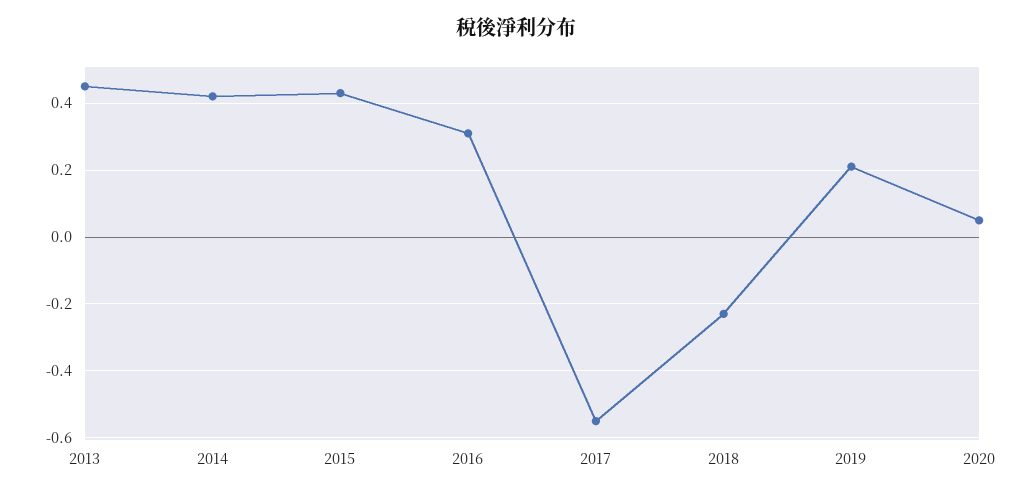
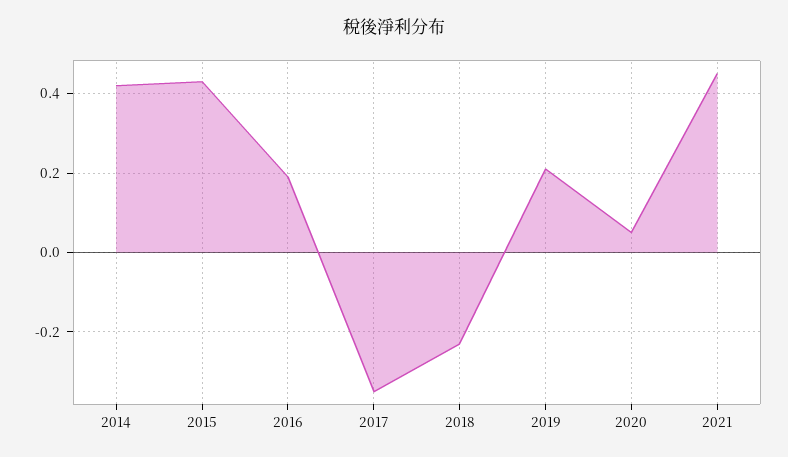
2013: 0.45 -> none
2016: 0.3 -> 0.2
2017: -0.55 -> -0.35
2021: none -> 0.45

